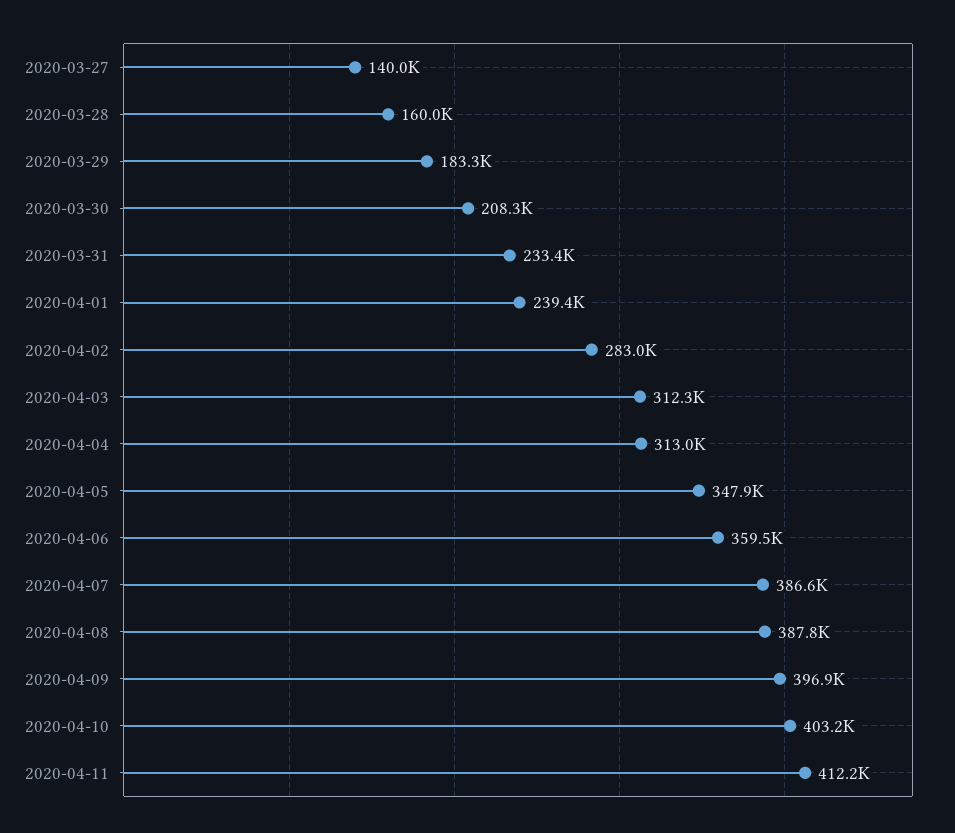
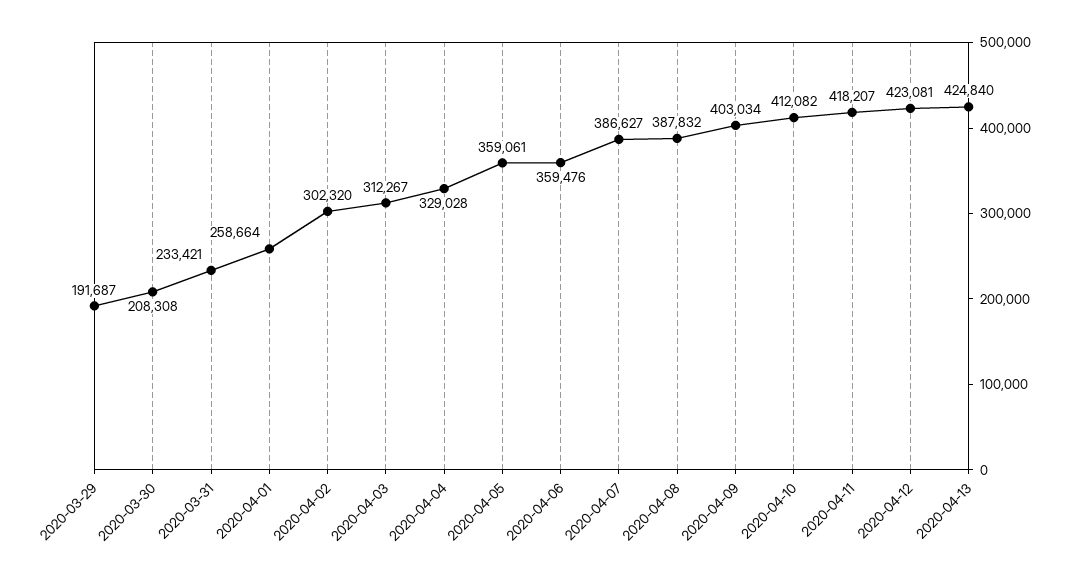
2020-03-27: 140000 -> none
2020-03-28: 160000 -> none
2020-03-29: 183300 -> 191687
2020-04-01: 239400 -> 258664
2020-04-02: 283000 -> 302320
2020-04-04: 313000 -> 329028
2020-04-05: 347900 -> 359061
2020-04-09: 396900 -> 403034
2020-04-10: 403200 -> 412082
2020-04-11: 412200 -> 418207
2020-04-12: none -> 423081
2020-04-13: none -> 424840

